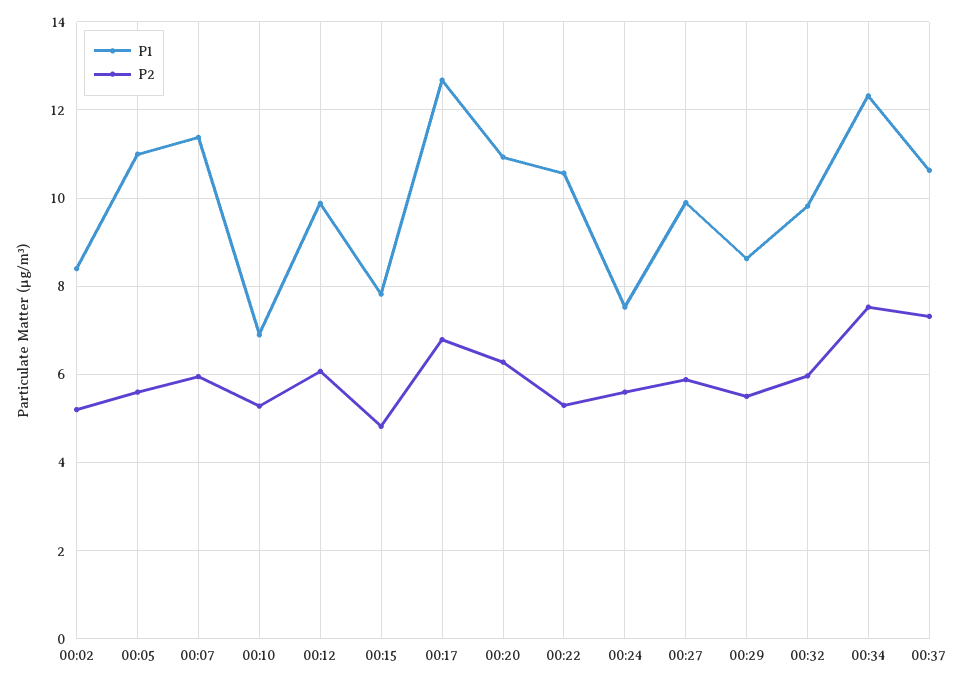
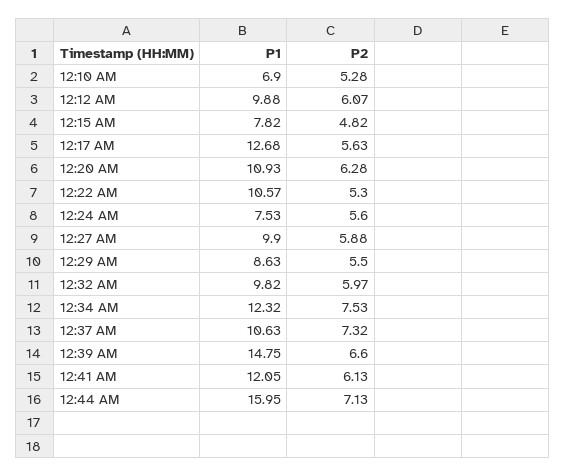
P1, 00:02: 8.4 -> none
P2, 00:02: 5.2 -> none
P1, 00:05: 11 -> none
P2, 00:05: 5.6 -> none
P1, 00:07: 11.4 -> none
P2, 00:07: 6 -> none
P2, 00:17: 6.8 -> 5.63
P1, 12:39 AM: none -> 14.75
P2, 12:39 AM: none -> 6.6
P1, 12:41 AM: none -> 12.05
P2, 12:41 AM: none -> 6.13
P1, 12:44 AM: none -> 15.95
P2, 12:44 AM: none -> 7.13

